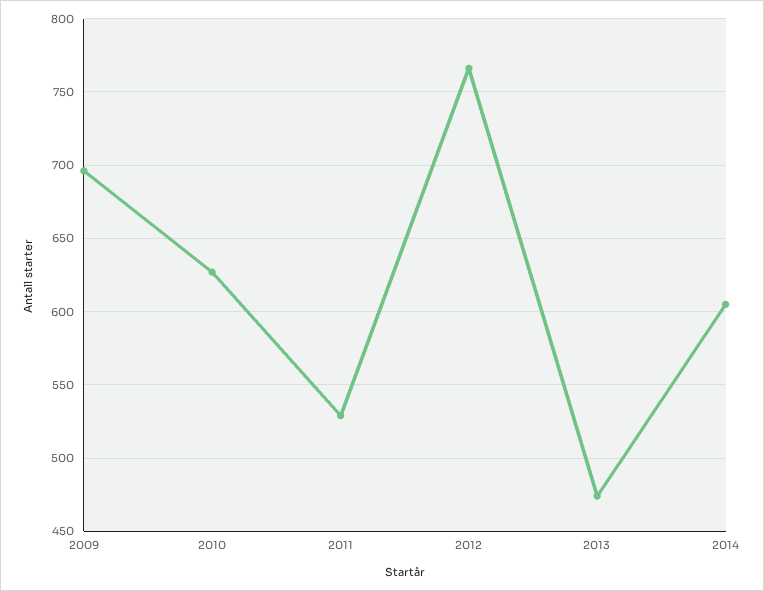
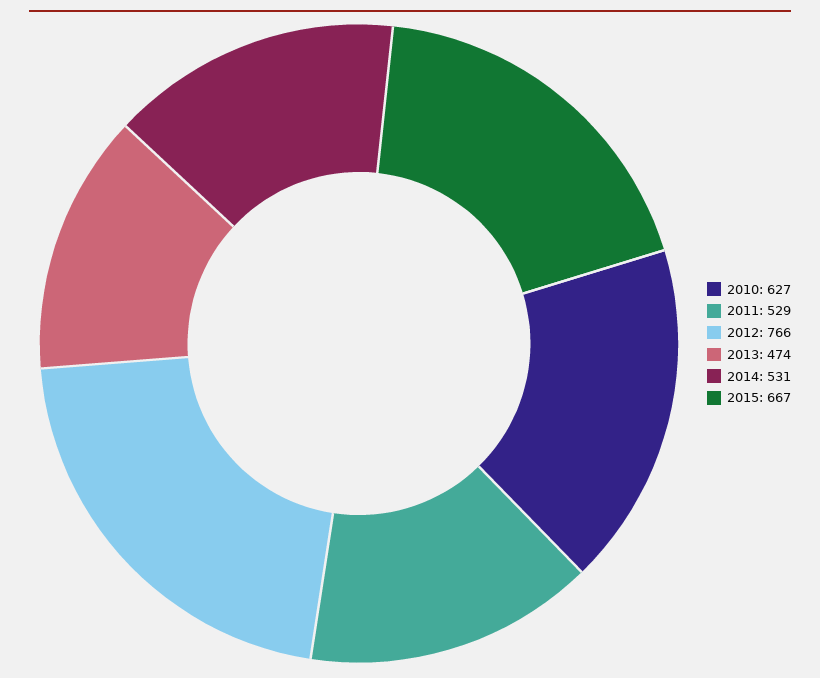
2009: 695 -> none
2014: 605 -> 531
2015: none -> 667

